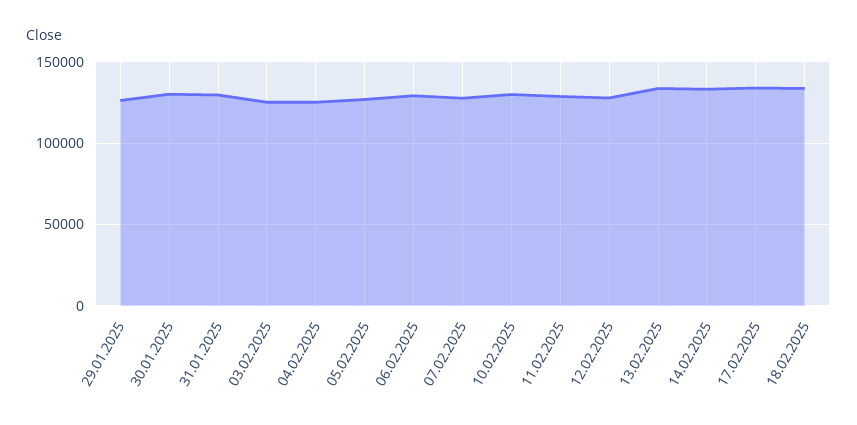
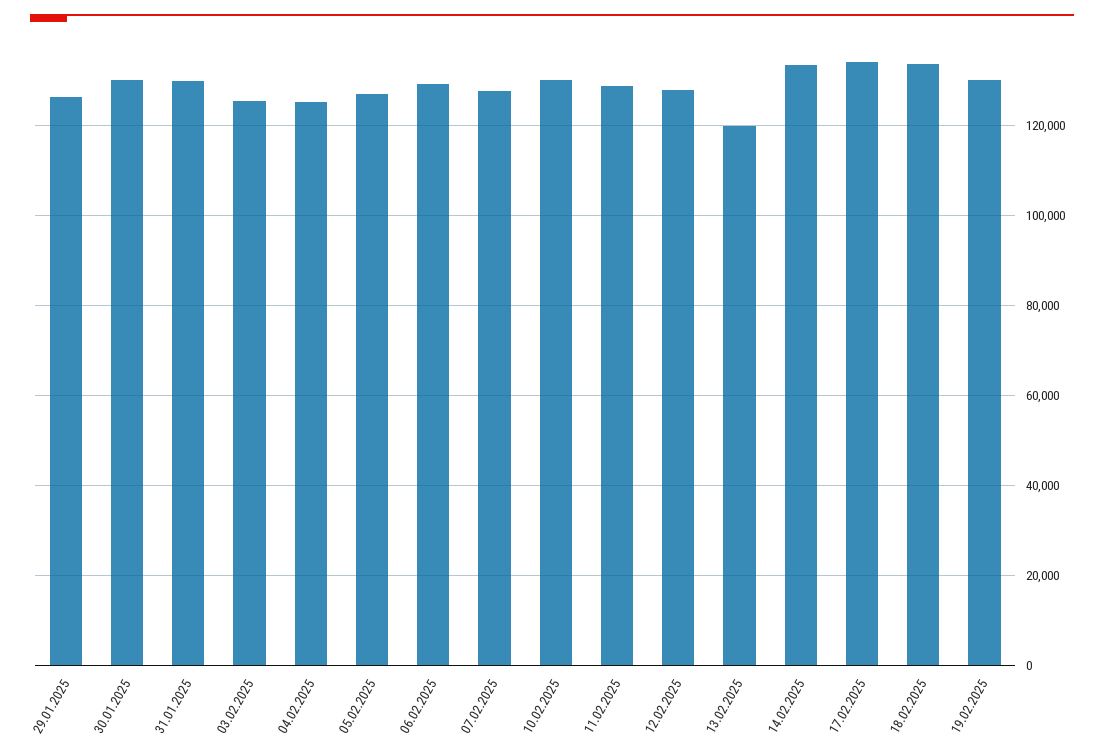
13.02.2025: 135000 -> 120000
19.02.2025: none -> 130000

